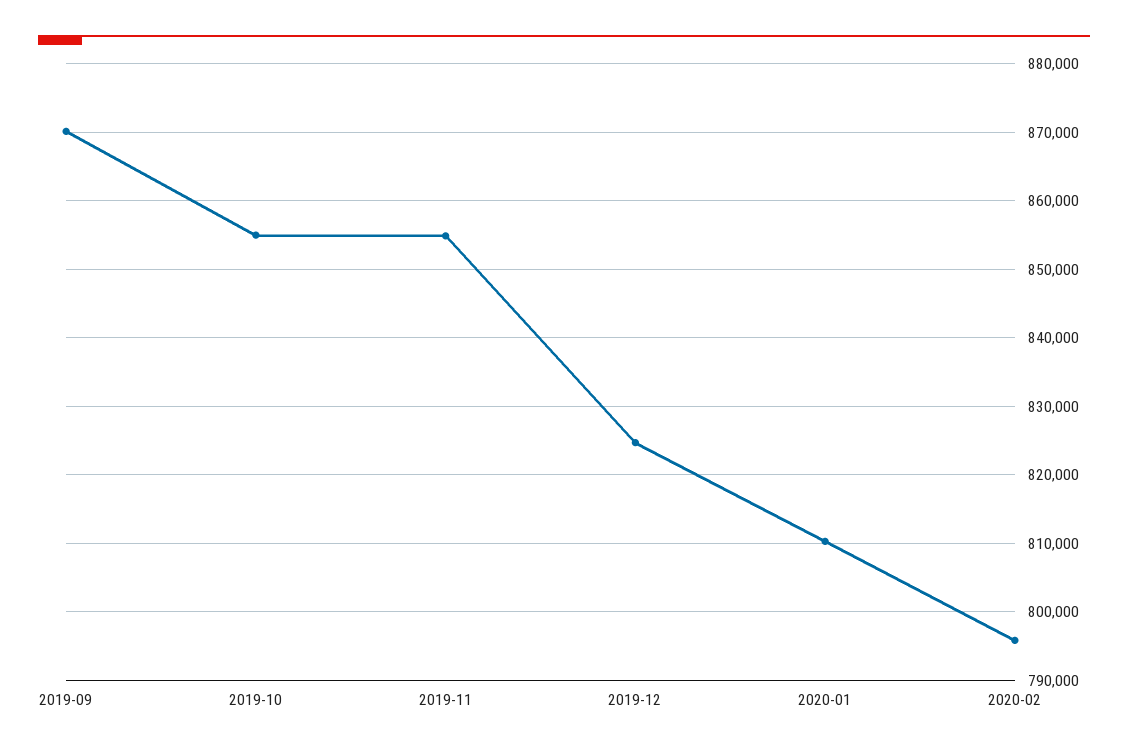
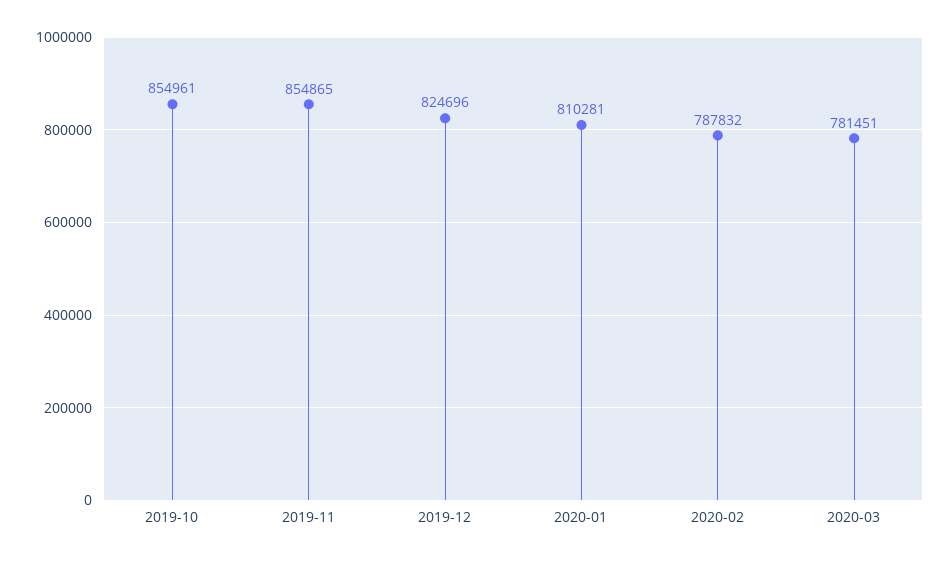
2019-09: 870000 -> none
2020-02: 796000 -> 787832
2020-03: none -> 781451

